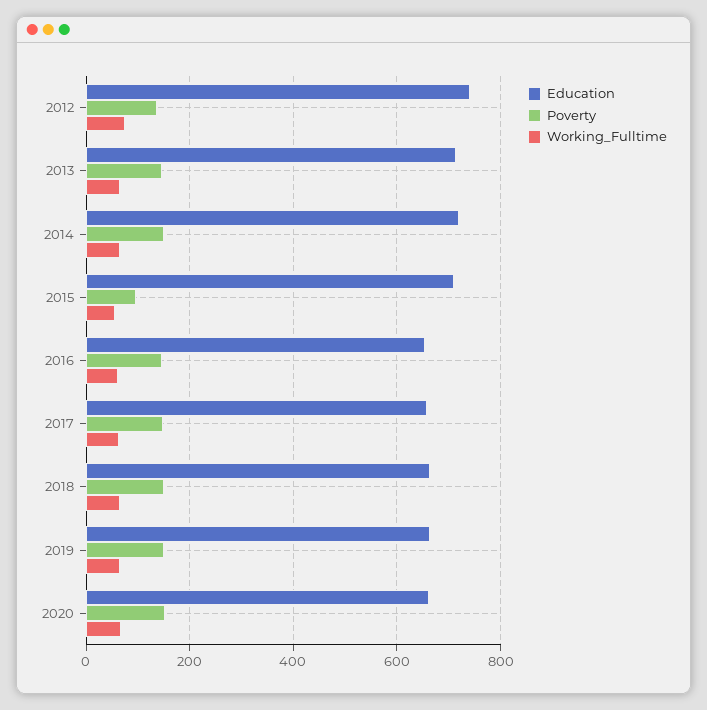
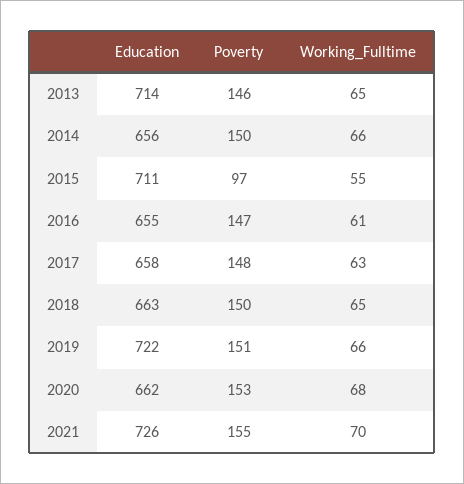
Education, 2012: 740 -> none
Poverty, 2012: 140 -> none
Working_Fulltime, 2012: 80 -> none
Education, 2014: 720 -> 656
Education, 2019: 660 -> 722
Education, 2021: none -> 726
Poverty, 2021: none -> 155
Working_Fulltime, 2021: none -> 70

